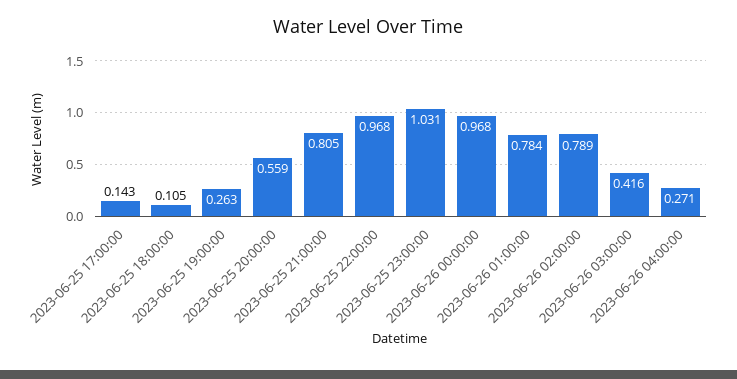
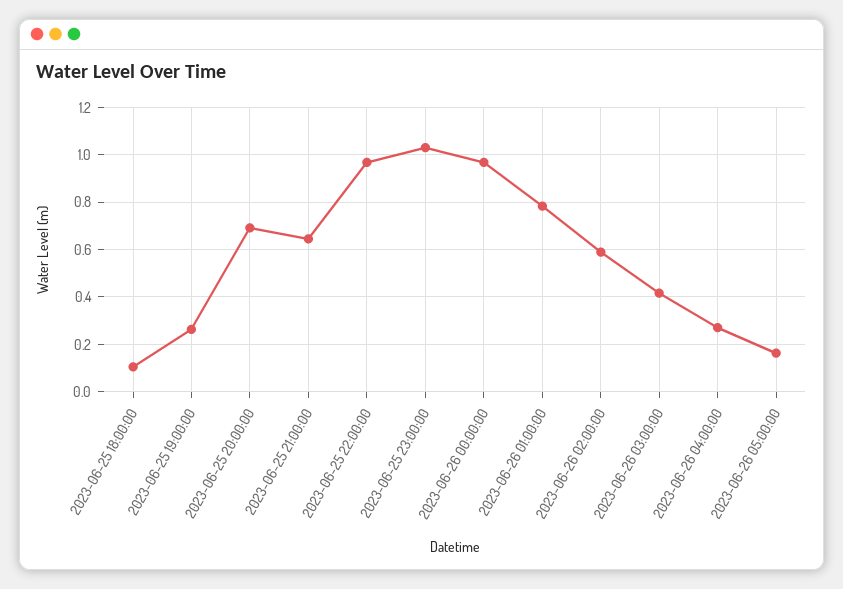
2023-06-25 17:00:00: 0.143 -> none
2023-06-25 20:00:00: 0.559 -> 0.7
2023-06-25 21:00:00: 0.805 -> 0.65
2023-06-26 02:00:00: 0.789 -> 0.6
2023-06-26 05:00:00: none -> 0.15

